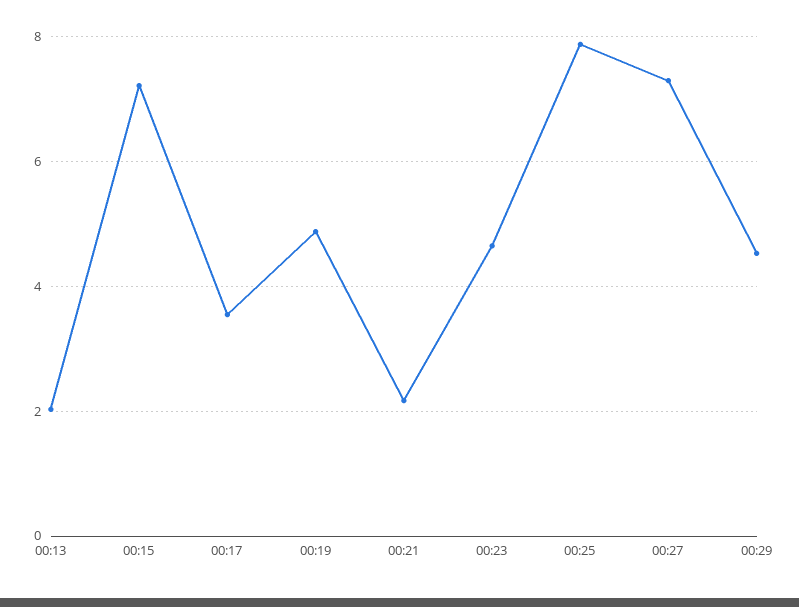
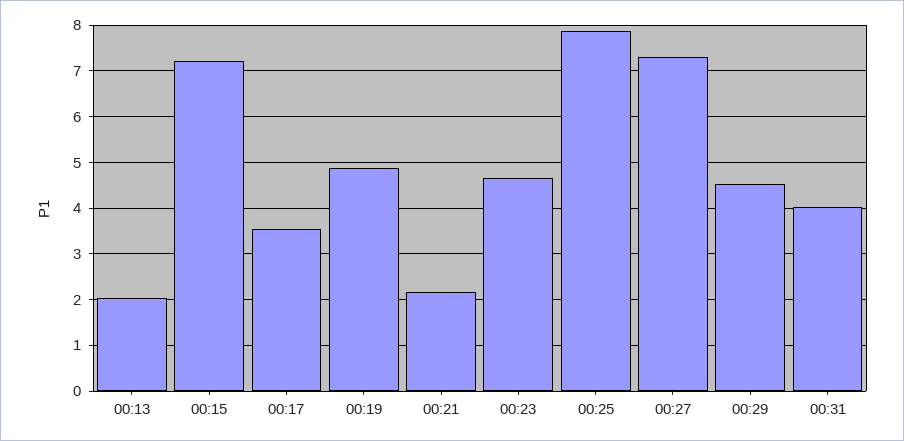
00:31: none -> 4

